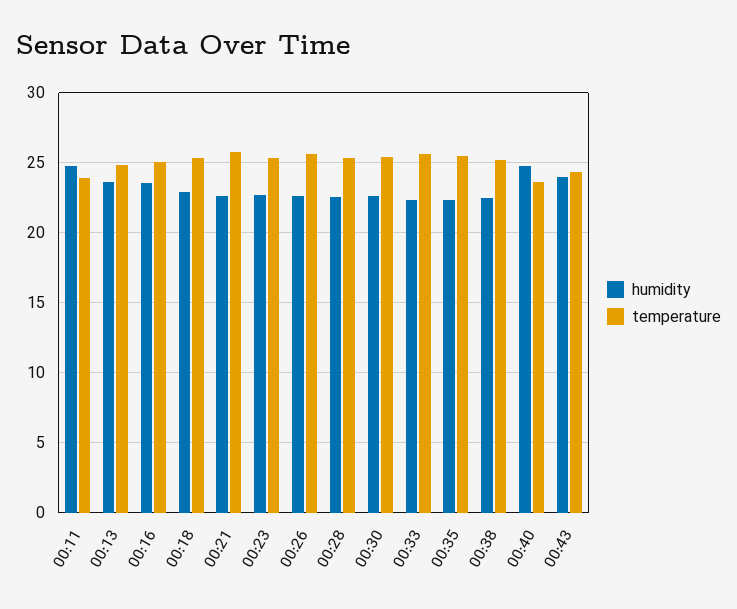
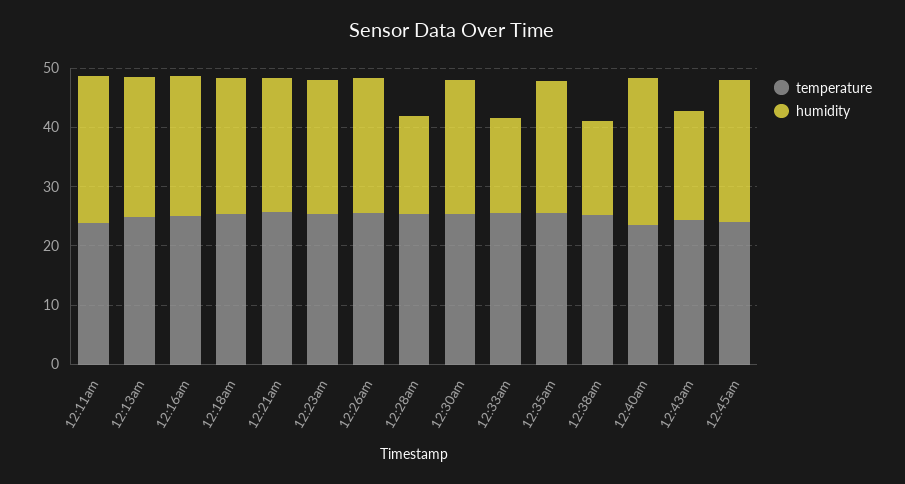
humidity, 00:28: 22.5 -> 16
humidity, 00:33: 22.5 -> 16
humidity, 00:38: 22.5 -> 16
humidity, 00:43: 24 -> 18
temperature, 12:45am: none -> 24
humidity, 12:45am: none -> 24

